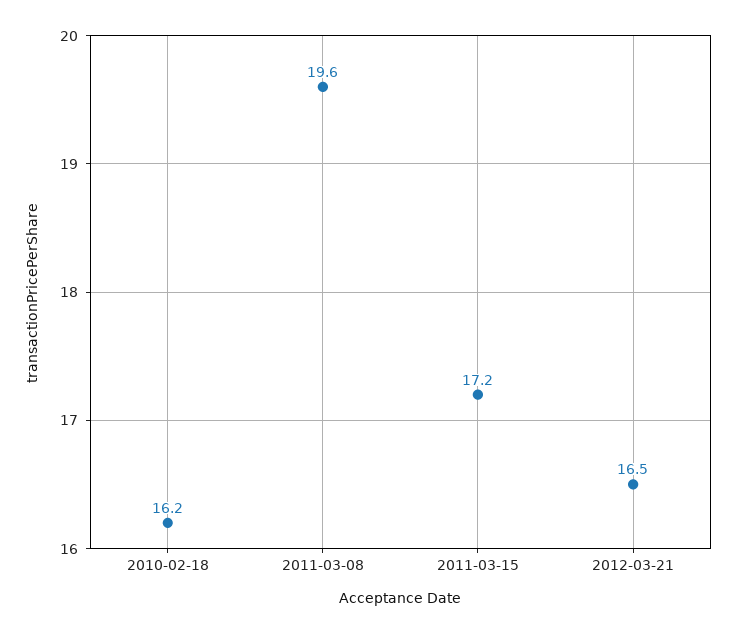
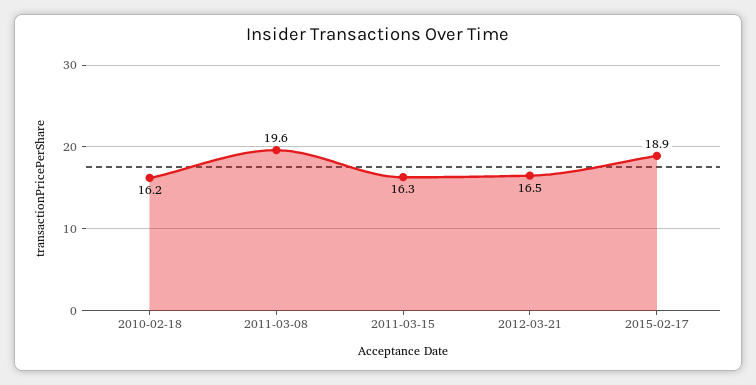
2011-03-15: 17.2 -> 16.3
2015-02-17: none -> 18.9

